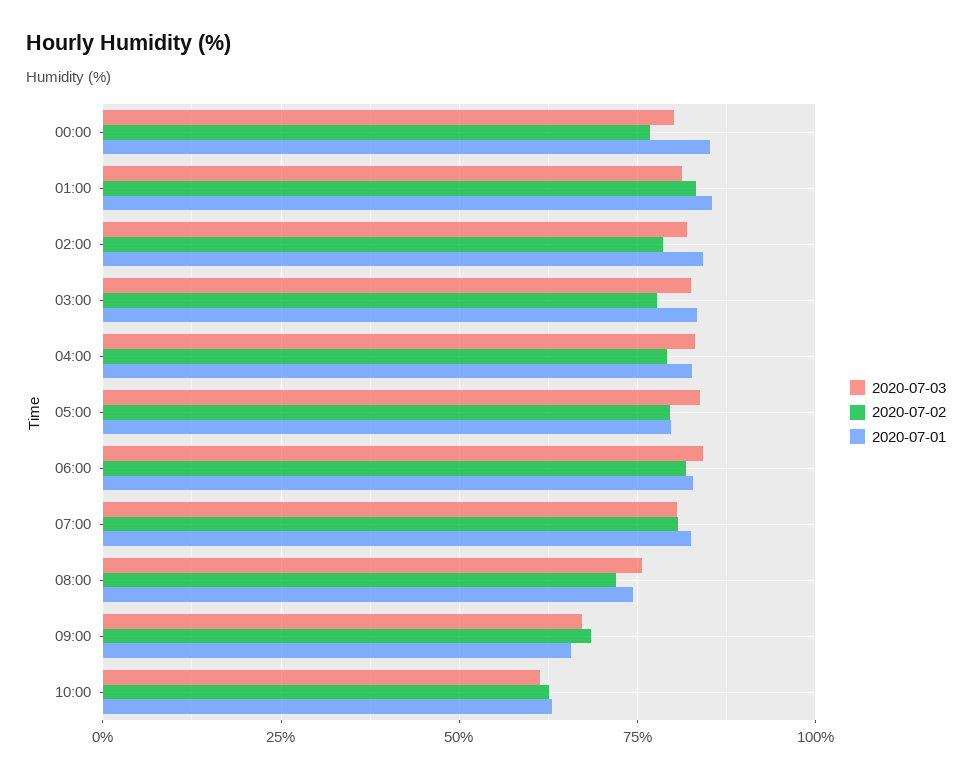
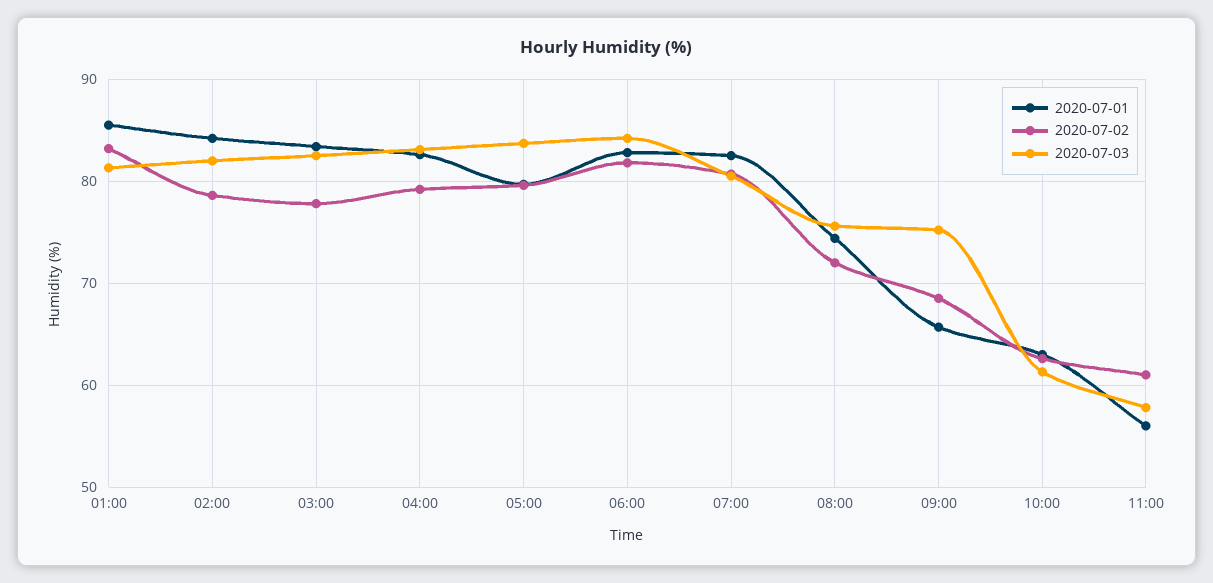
2020-07-03, 00:00: 80 -> none
2020-07-02, 00:00: 77.5 -> none
2020-07-01, 00:00: 85 -> none
2020-07-03, 09:00: 67.5 -> 75
2020-07-01, 11:00: none -> 56
2020-07-02, 11:00: none -> 61
2020-07-03, 11:00: none -> 58

